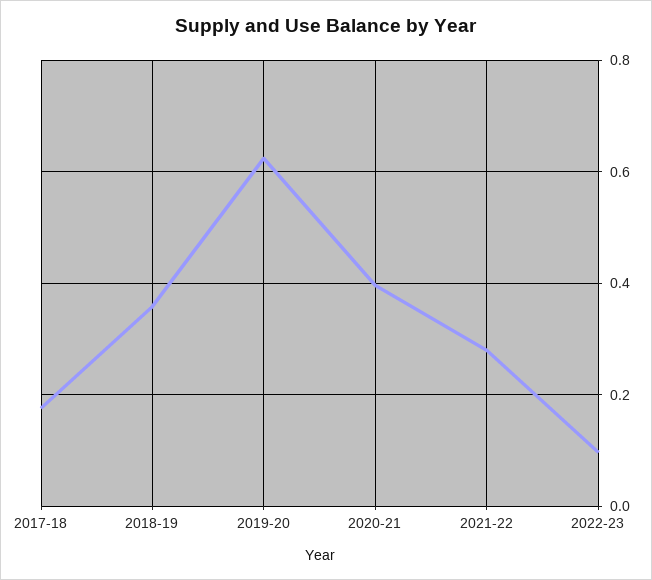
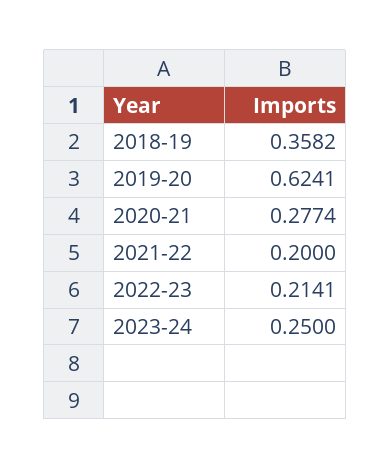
2017-18: 0.18 -> none
2020-21: 0.4 -> 0.2774
2021-22: 0.28 -> 0.2
2022-23: 0.1 -> 0.2141
2023-24: none -> 0.25

